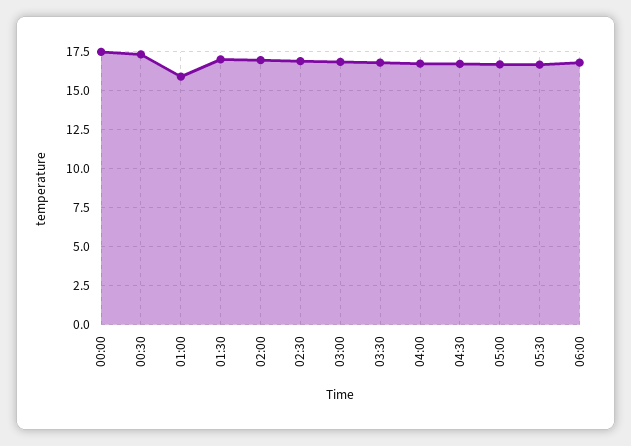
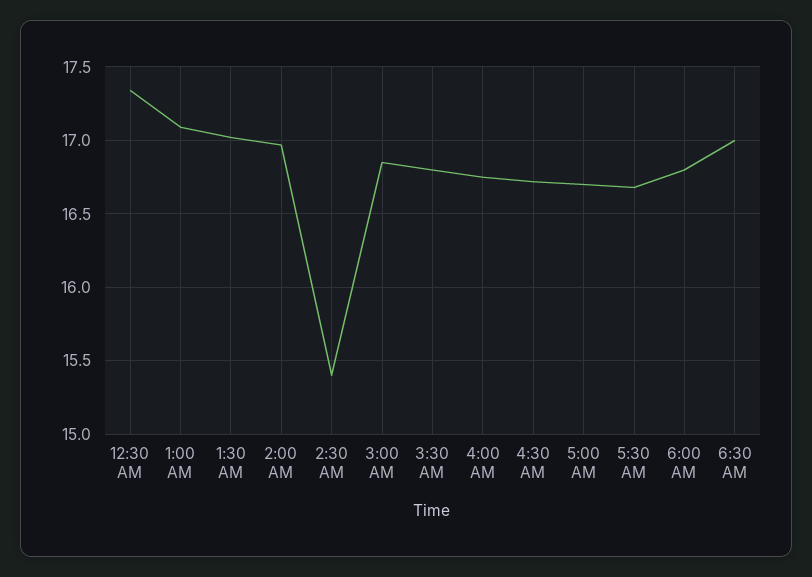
00:00: 17.5 -> none
01:00: 16 -> 17.1
02:30: 17 -> 15.4
6:30 AM: none -> 17

